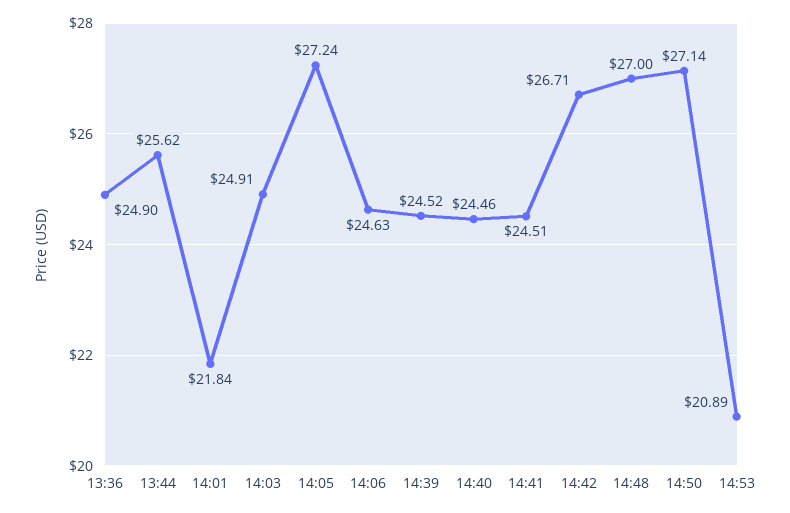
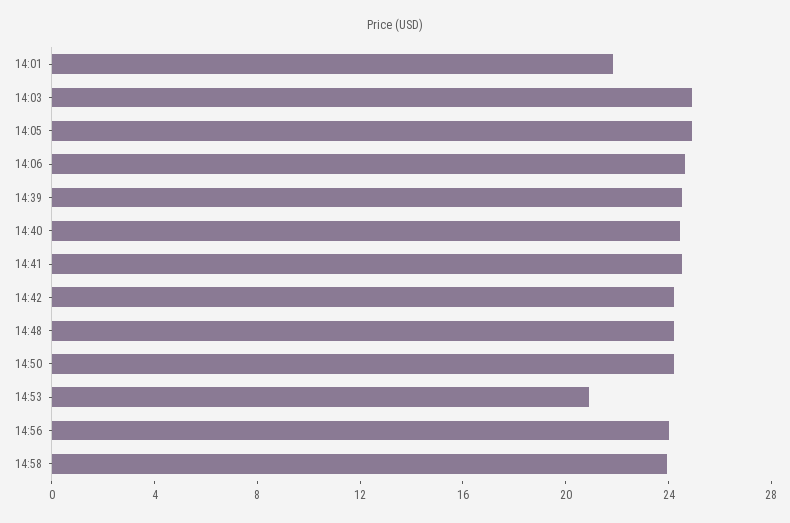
13:36: 24.9 -> none
13:44: 25.62 -> none
14:05: 27.24 -> 25
14:42: 26.71 -> 24
14:48: 27 -> 24
14:50: 27.14 -> 24
14:56: none -> 24
14:58: none -> 24

